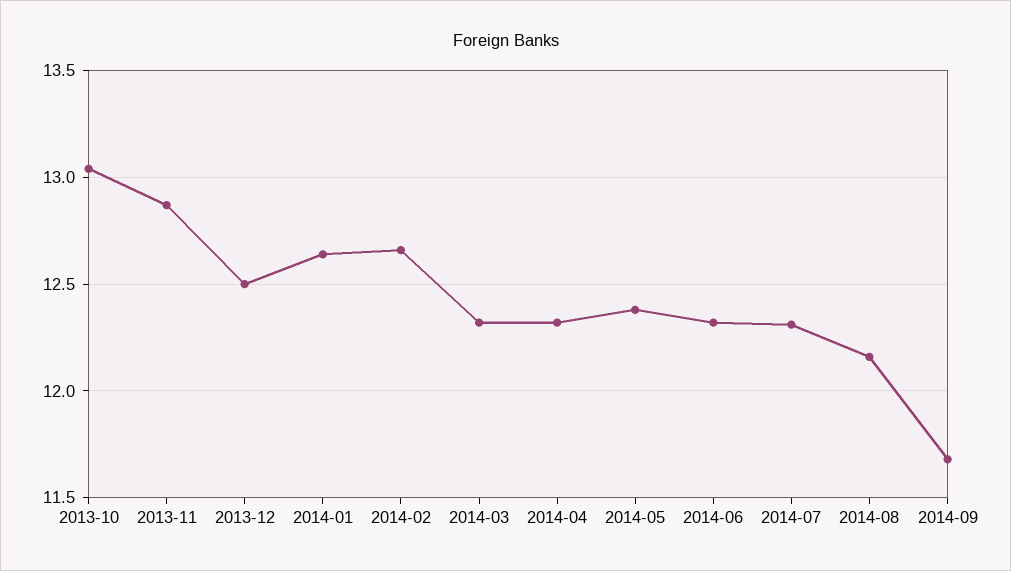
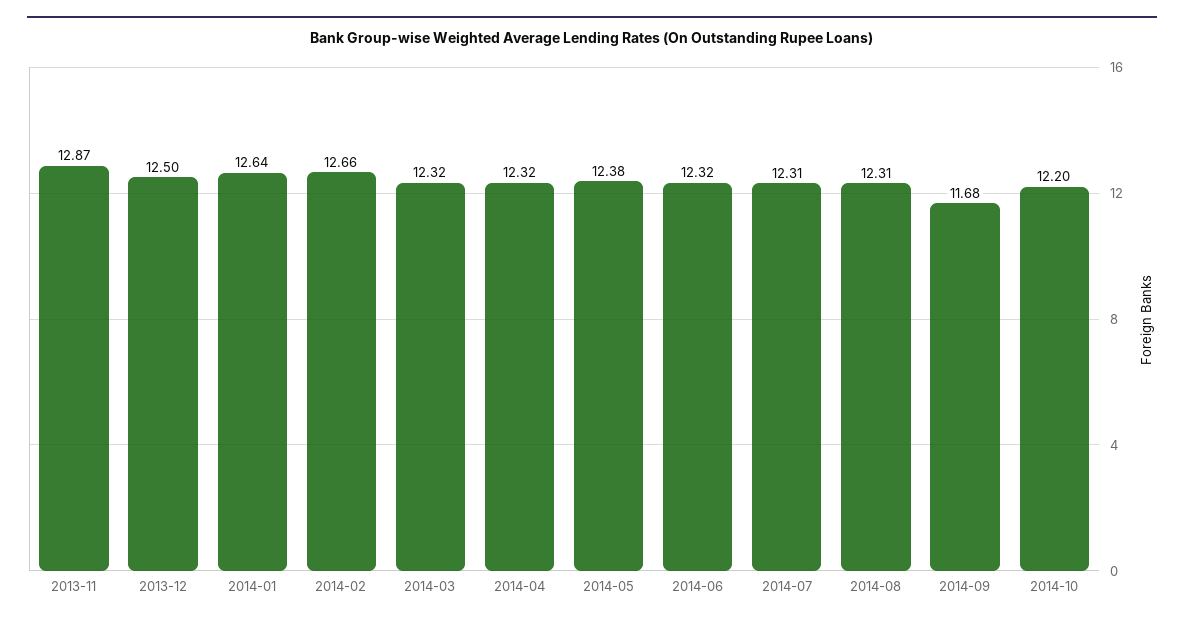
2013-10: 13.05 -> none
2014-08: 12.15 -> 12.31
2014-10: none -> 12.2

